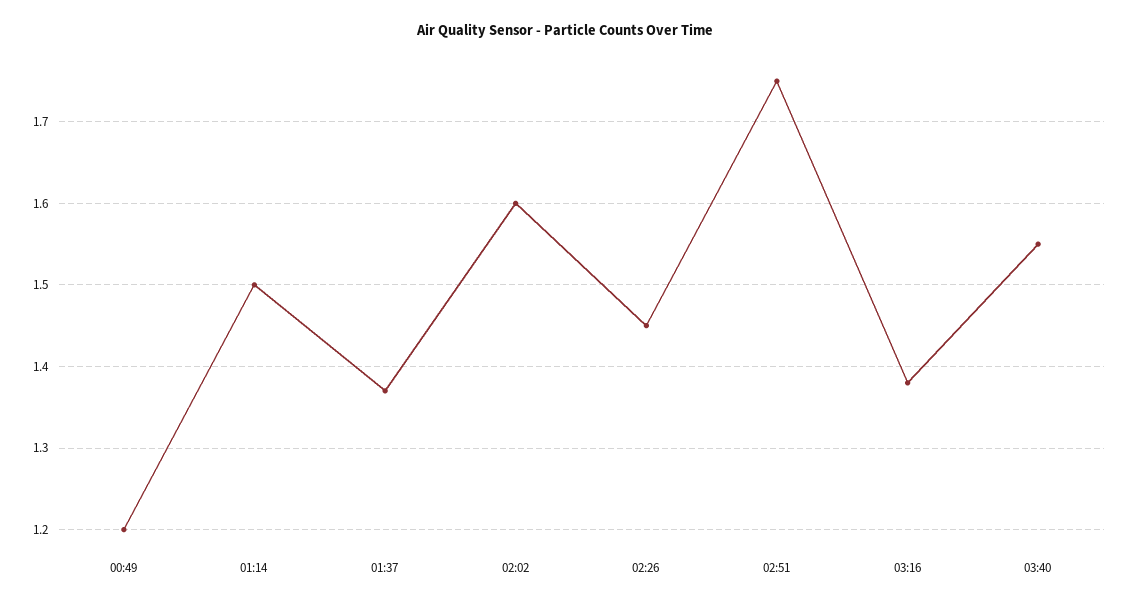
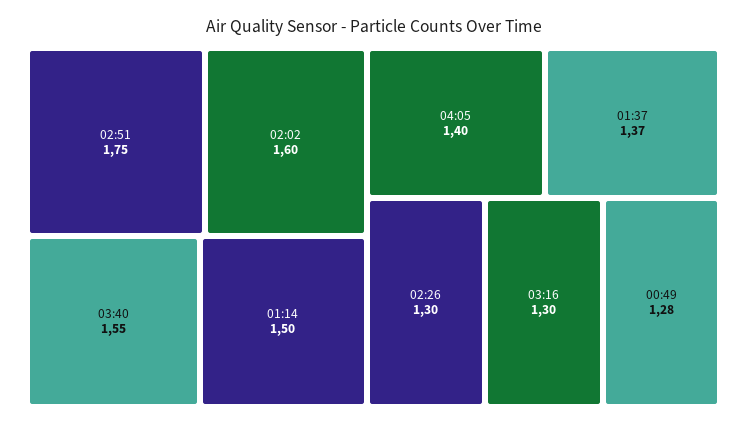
00:49: 1.2 -> 1.28
02:26: 1.45 -> 1.3
03:16: 1.38 -> 1.3
04:05: none -> 1.4

